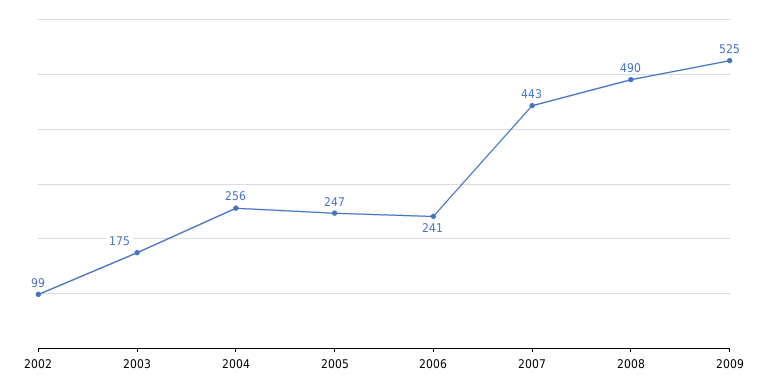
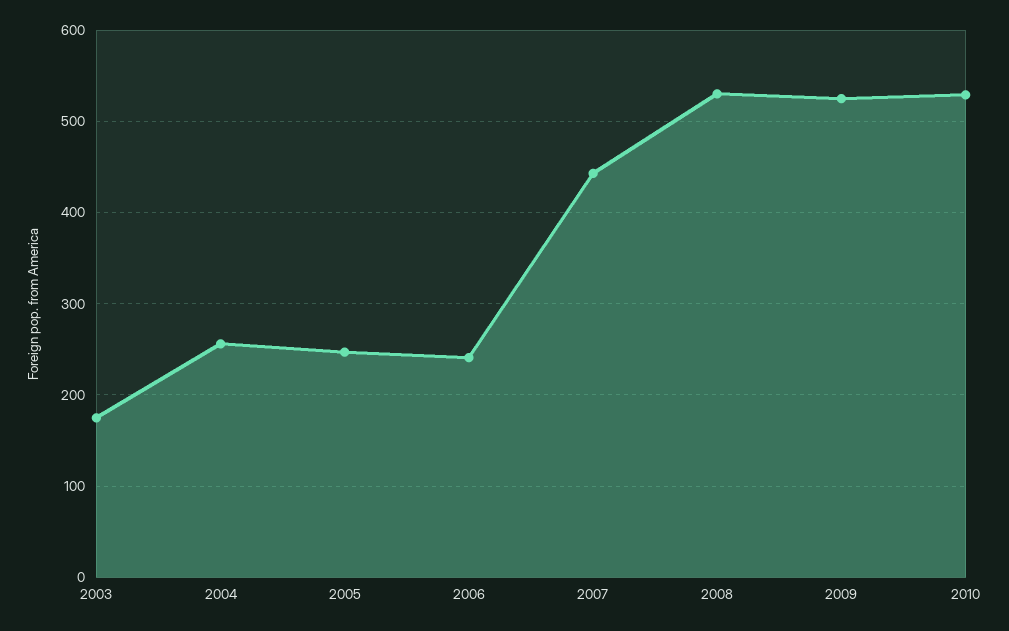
2002: 99 -> none
2008: 490 -> 530
2010: none -> 530

